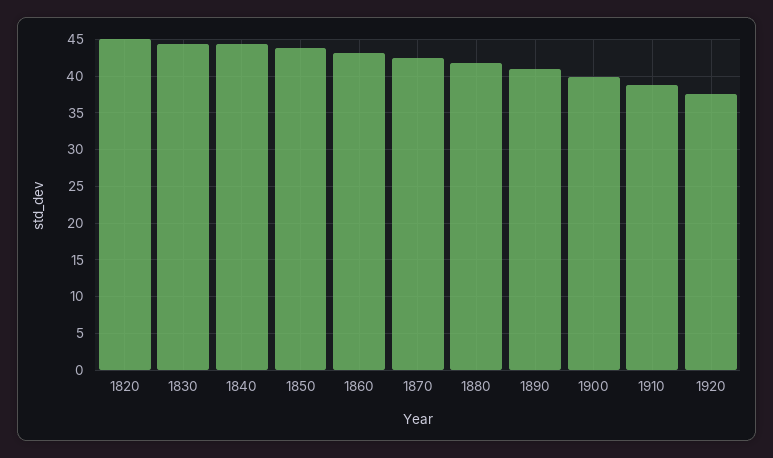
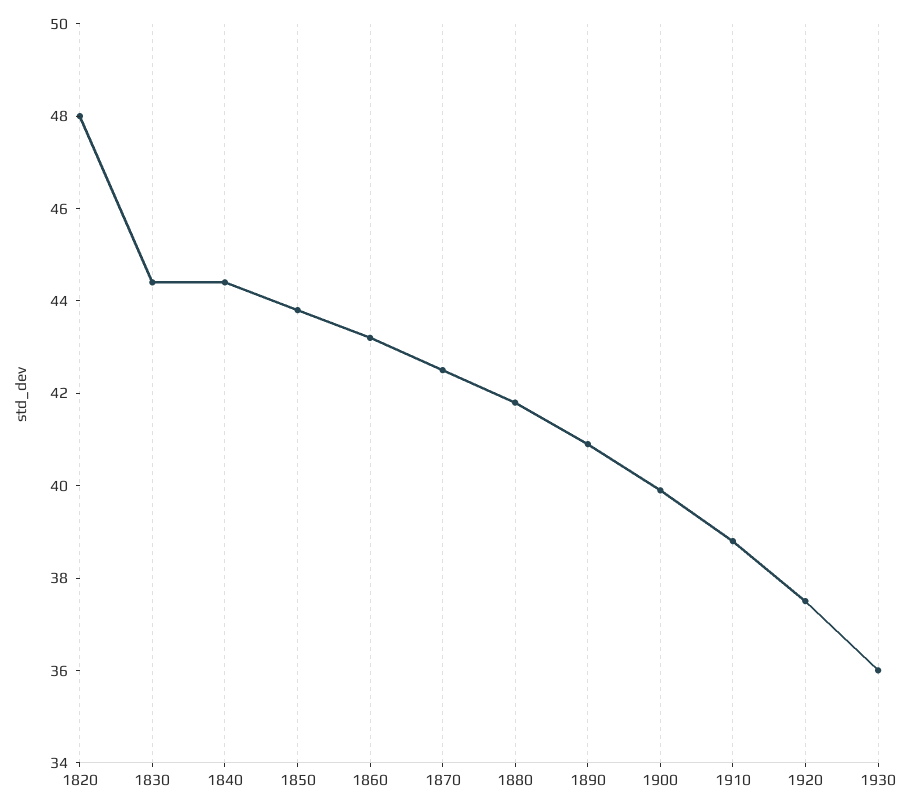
1820: 45 -> 48
1930: none -> 36

